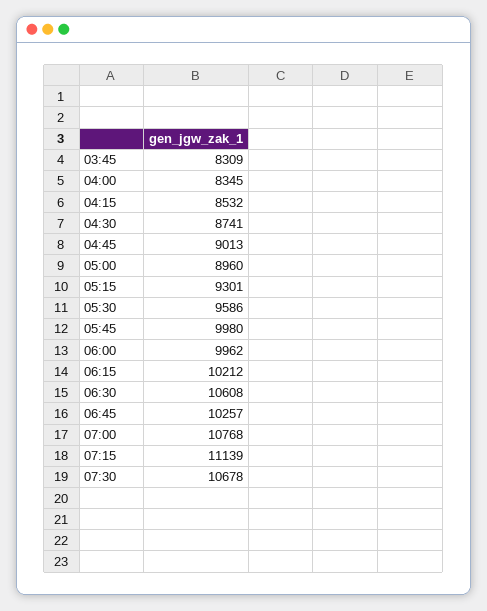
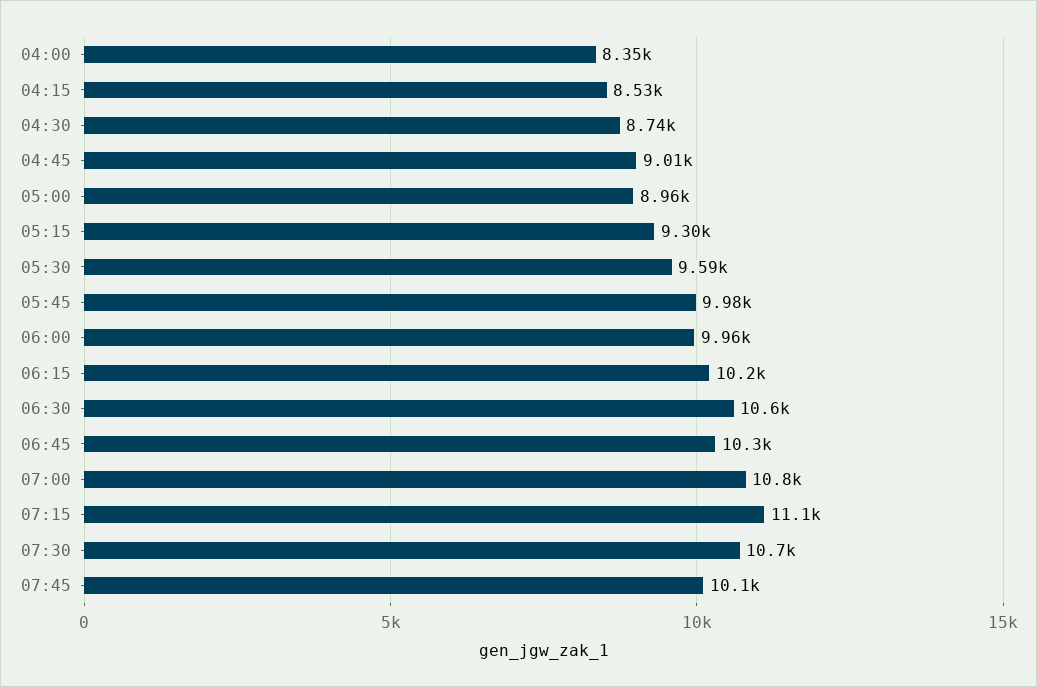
03:45: 8309 -> none
07:45: none -> 10100

